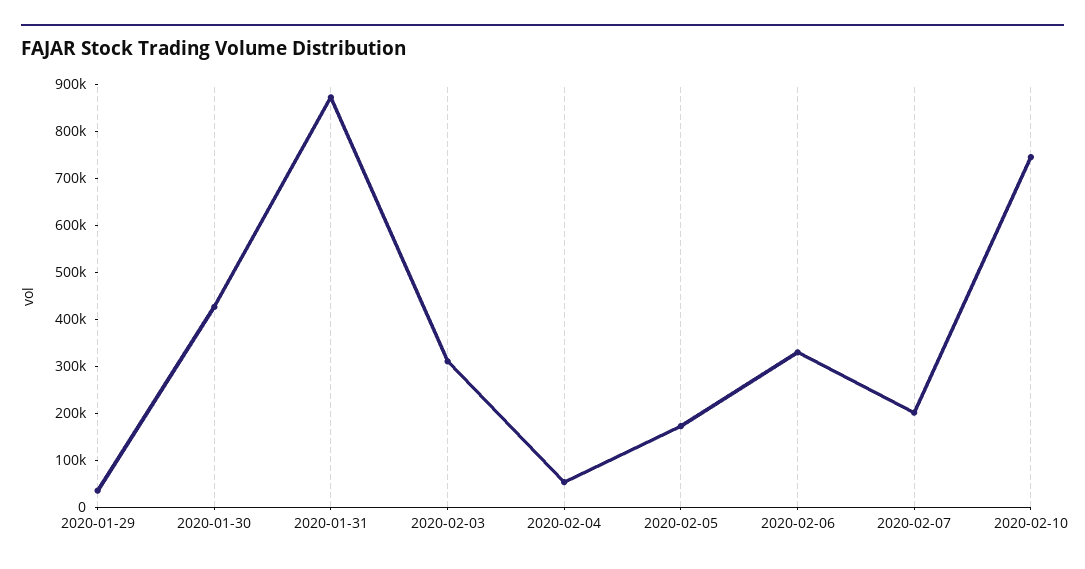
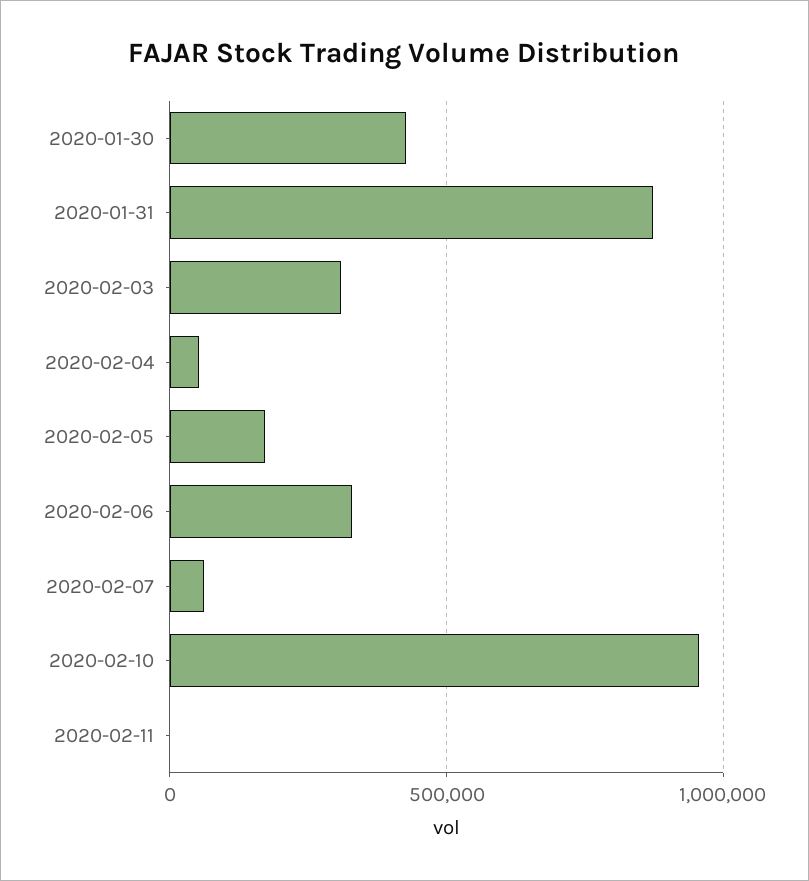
2020-01-29: 40000 -> none
2020-02-07: 200000 -> 50000
2020-02-10: 740000 -> 950000
2020-02-11: none -> 0

